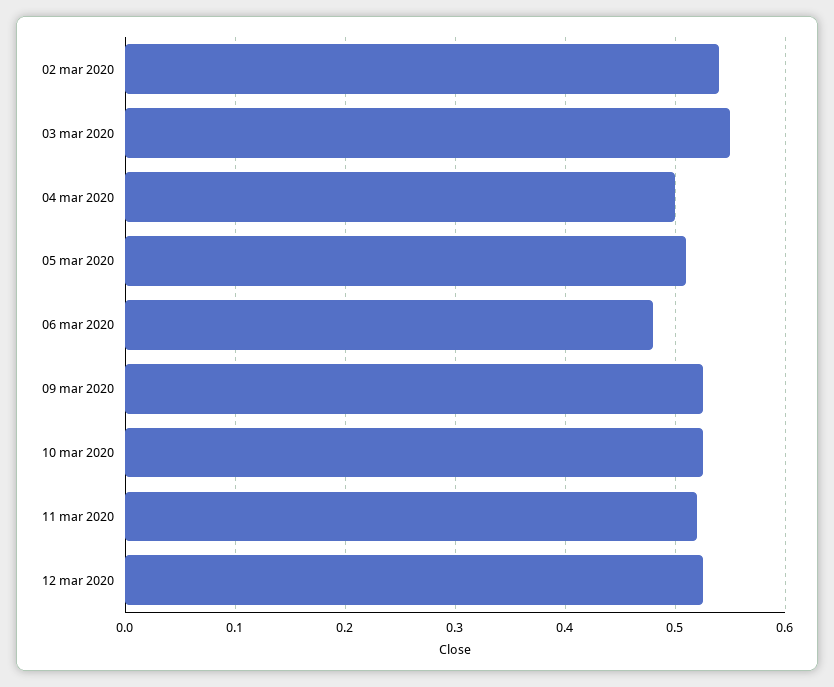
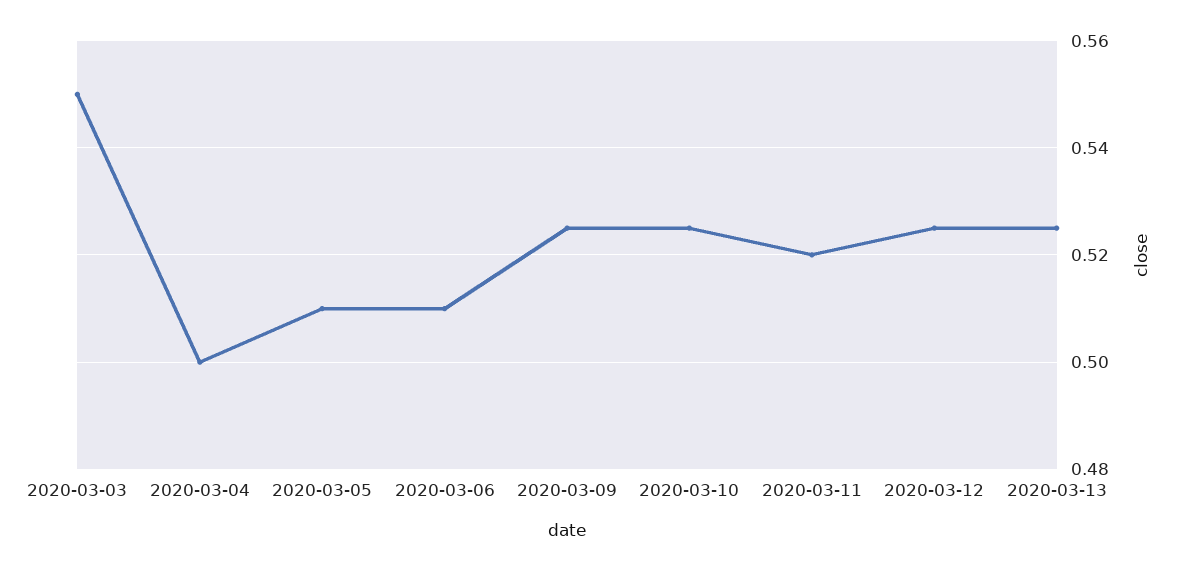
02 mar 2020: 0.54 -> none
06 mar 2020: 0.48 -> 0.51
2020-03-13: none -> 0.525

